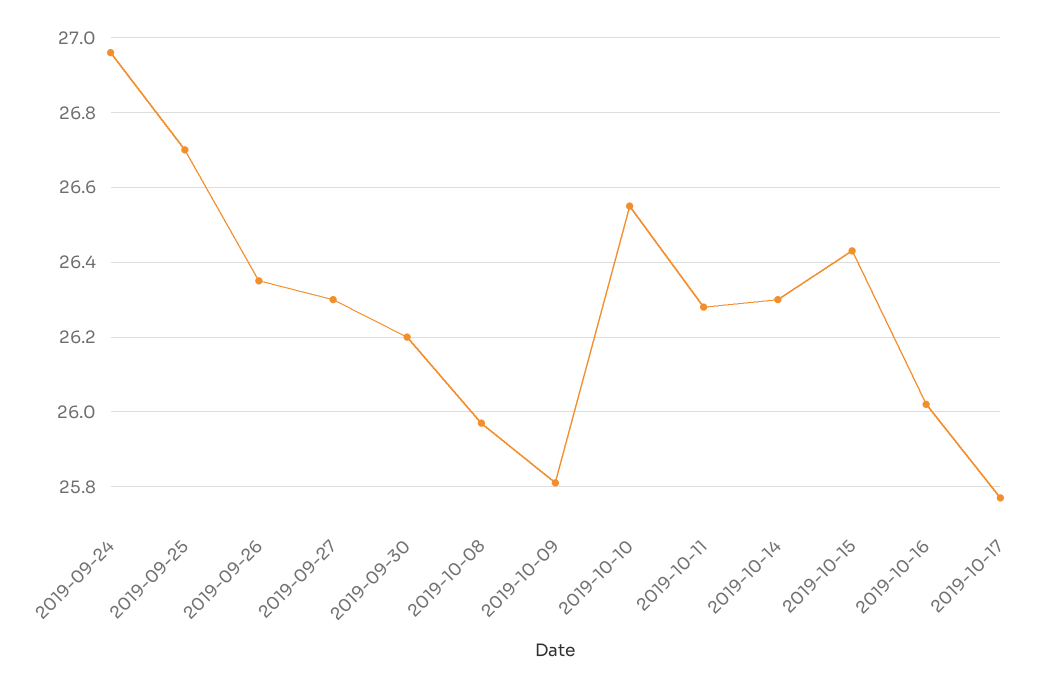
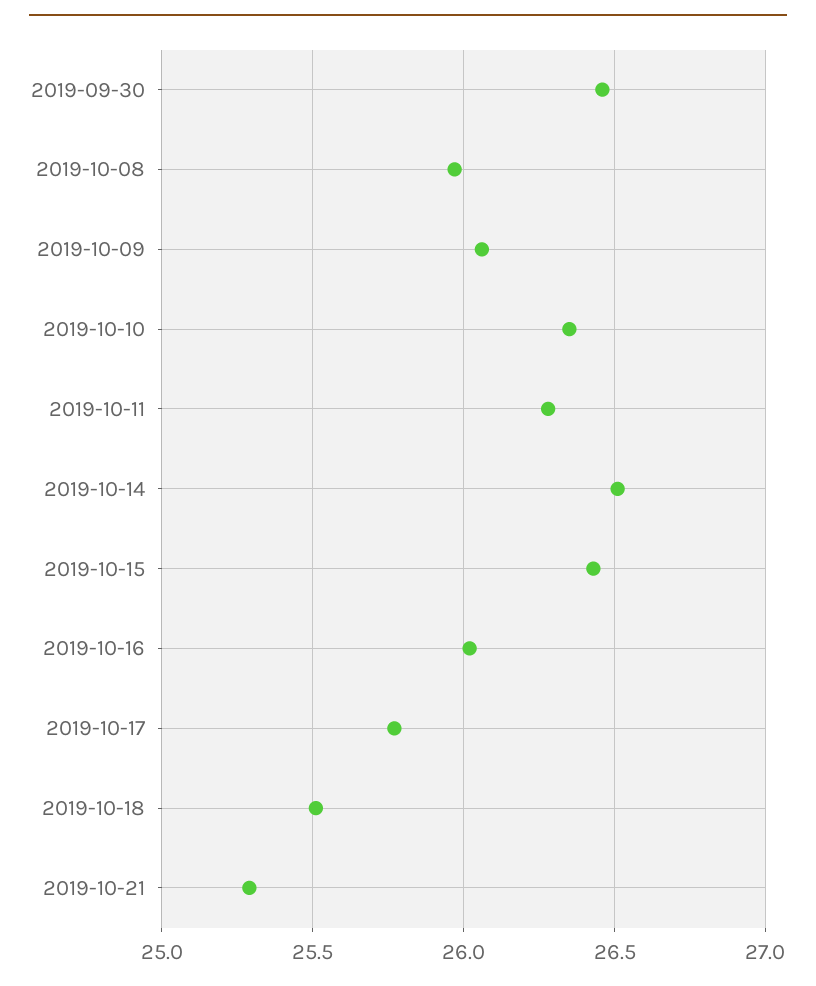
2019-09-24: 26.95 -> none
2019-09-25: 26.7 -> none
2019-09-26: 26.35 -> none
2019-09-27: 26.3 -> none
2019-09-30: 26.2 -> 26.45
2019-10-09: 25.8 -> 26.05
2019-10-10: 26.55 -> 26.35
2019-10-14: 26.3 -> 26.5
2019-10-18: none -> 25.5
2019-10-21: none -> 25.3

